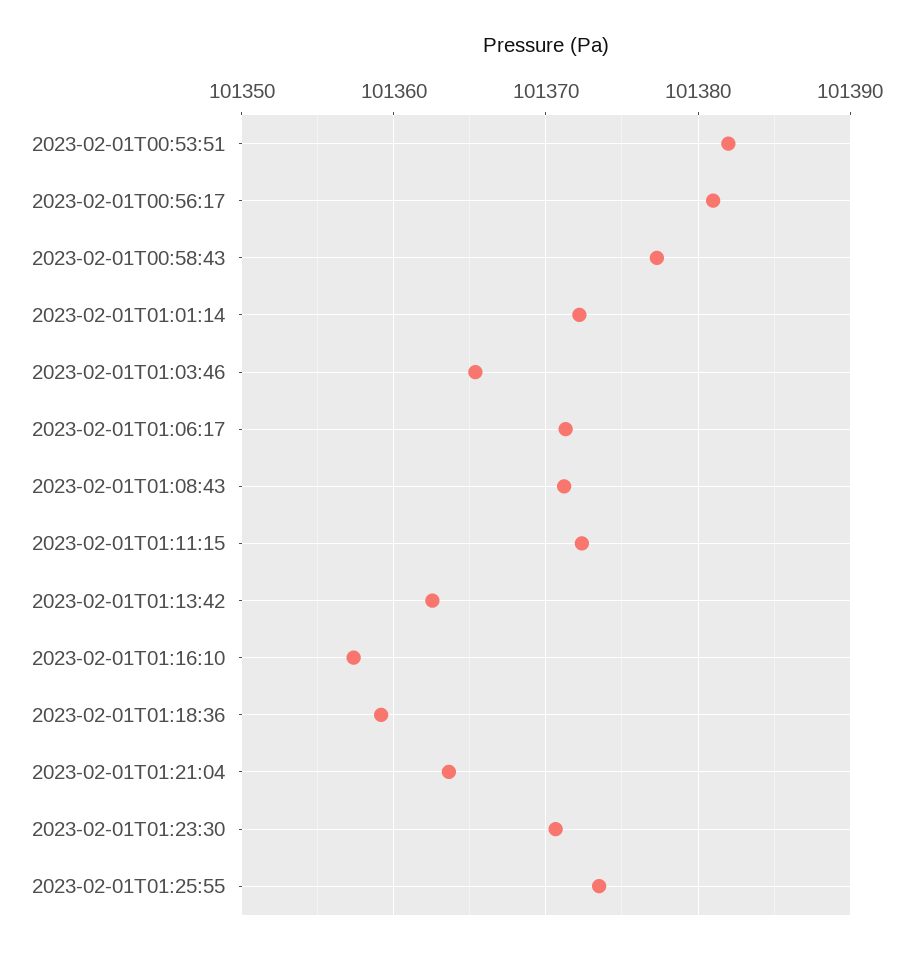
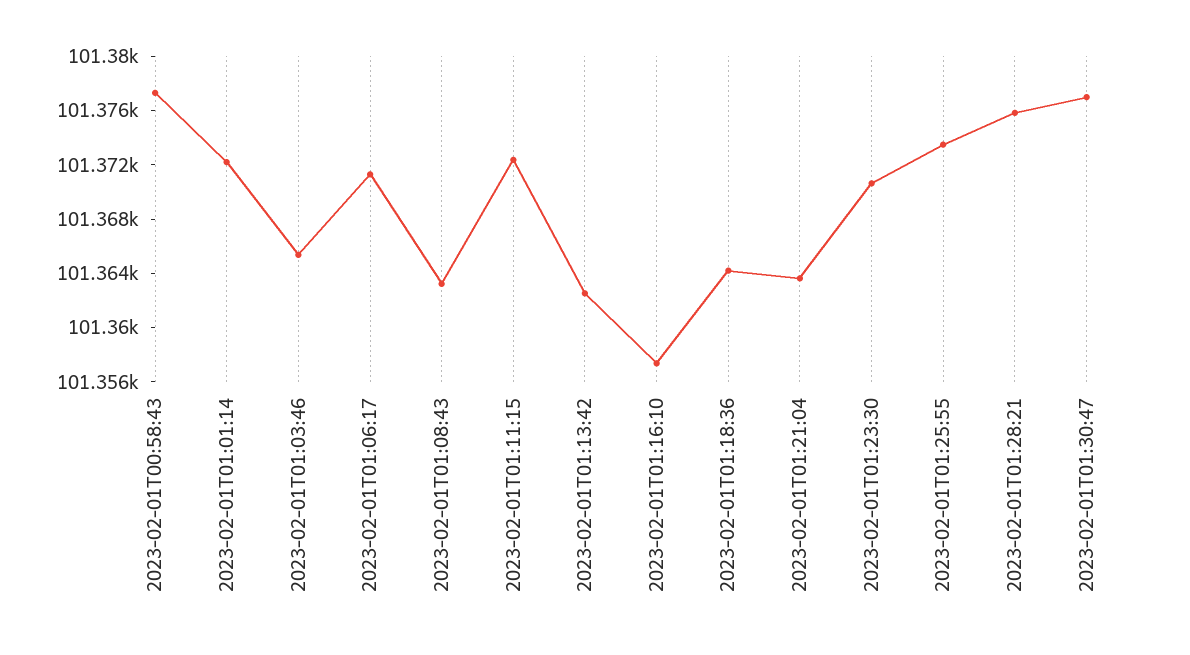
2023-02-01T00:53:51: 101382 -> none
2023-02-01T00:56:17: 101381 -> none
2023-02-01T01:08:43: 101371 -> 101363
2023-02-01T01:18:36: 101359 -> 101364
2023-02-01T01:28:21: none -> 101376
2023-02-01T01:30:47: none -> 101377

